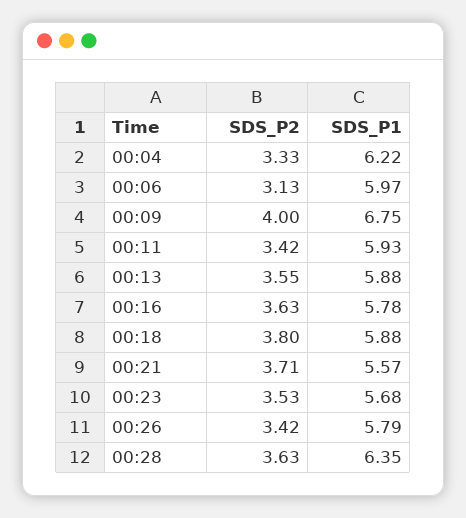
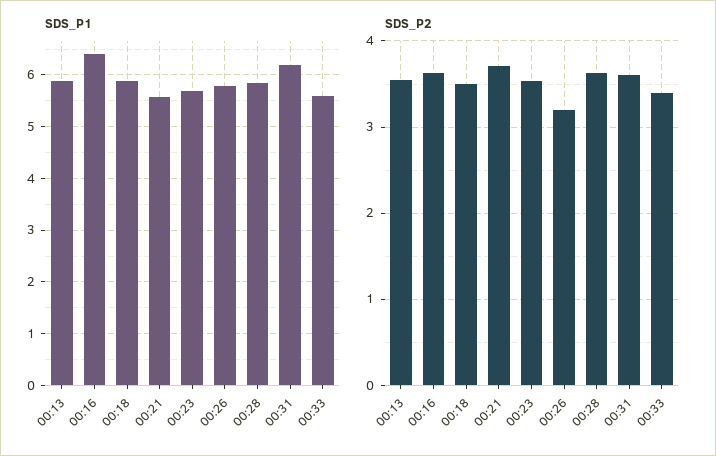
SDS_P2, 00:04: 3.33 -> none
SDS_P1, 00:04: 6.22 -> none
SDS_P2, 00:06: 3.13 -> none
SDS_P1, 00:06: 5.97 -> none
SDS_P2, 00:09: 4 -> none
SDS_P1, 00:09: 6.75 -> none
SDS_P2, 00:11: 3.42 -> none
SDS_P1, 00:11: 5.93 -> none
SDS_P1, 00:16: 5.78 -> 6.4
SDS_P2, 00:18: 3.8 -> 3.5
SDS_P2, 00:26: 3.42 -> 3.2
SDS_P1, 00:28: 6.35 -> 5.8
SDS_P1, 00:31: none -> 6.2
SDS_P1, 00:33: none -> 5.6
SDS_P2, 00:31: none -> 3.6
SDS_P2, 00:33: none -> 3.4

